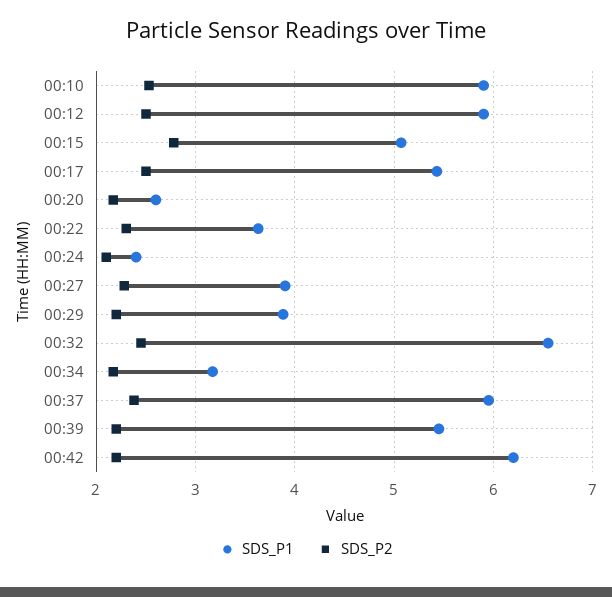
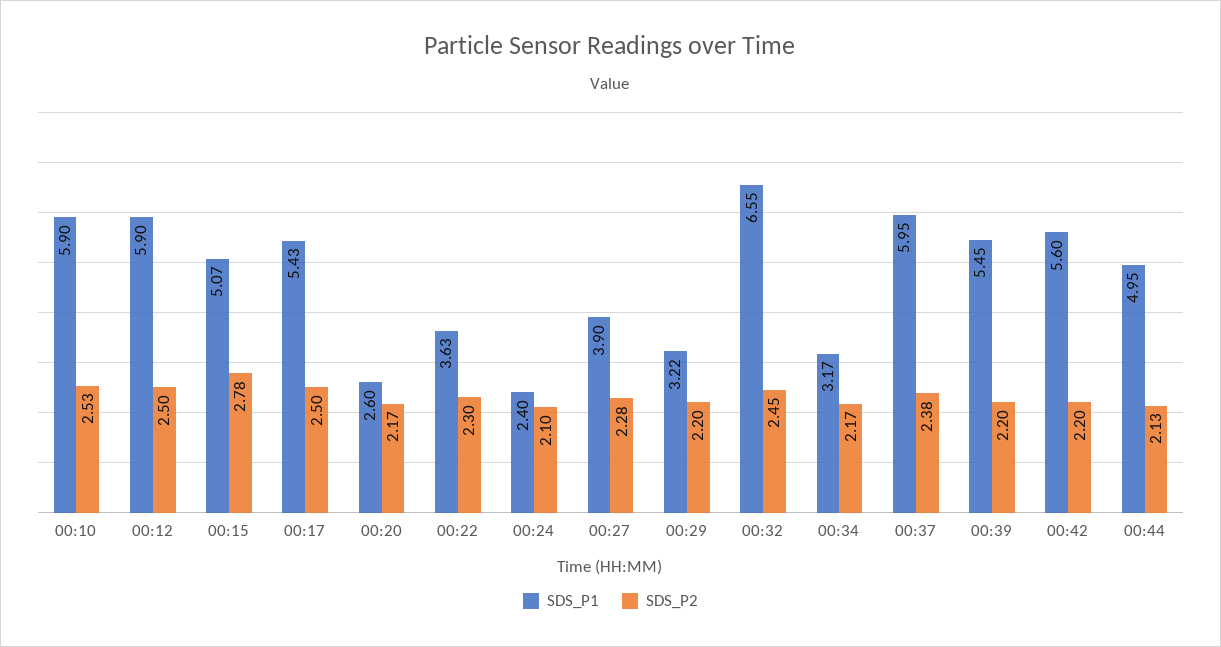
SDS_P1, 00:29: 3.9 -> 3.22
SDS_P1, 00:42: 6.2 -> 5.6
SDS_P1, 00:44: none -> 4.95
SDS_P2, 00:44: none -> 2.13

